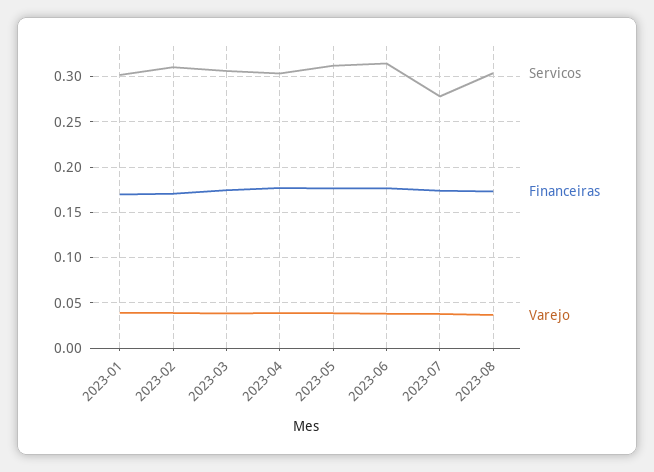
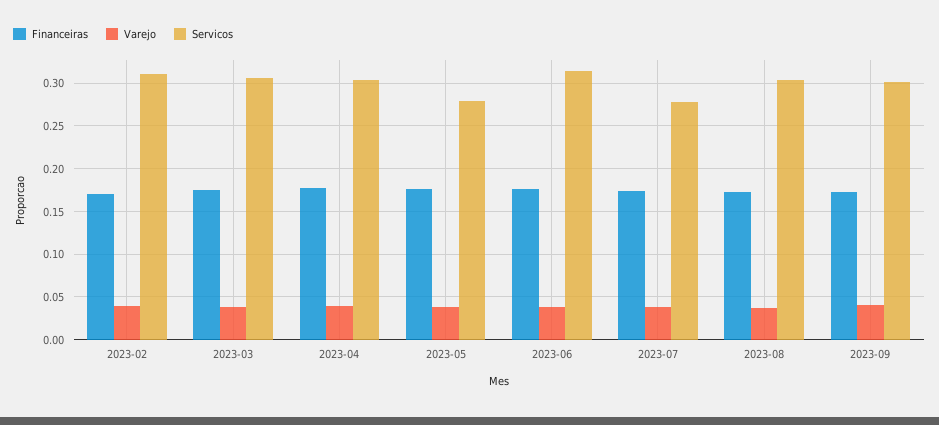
Servicos, 2023-01: 0.3 -> none
Financeiras, 2023-01: 0.17 -> none
Varejo, 2023-01: 0.04 -> none
Servicos, 2023-05: 0.31 -> 0.28
Financeiras, 2023-09: none -> 0.17
Varejo, 2023-09: none -> 0.04
Servicos, 2023-09: none -> 0.3

